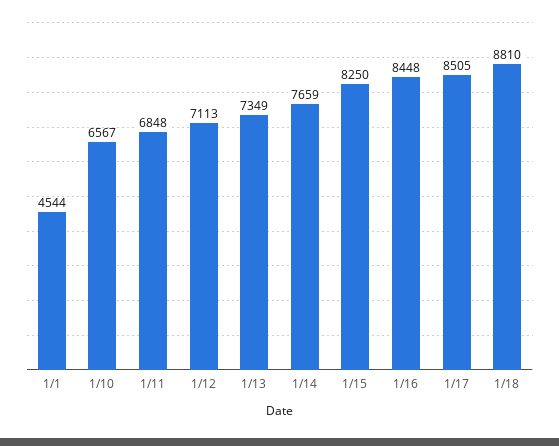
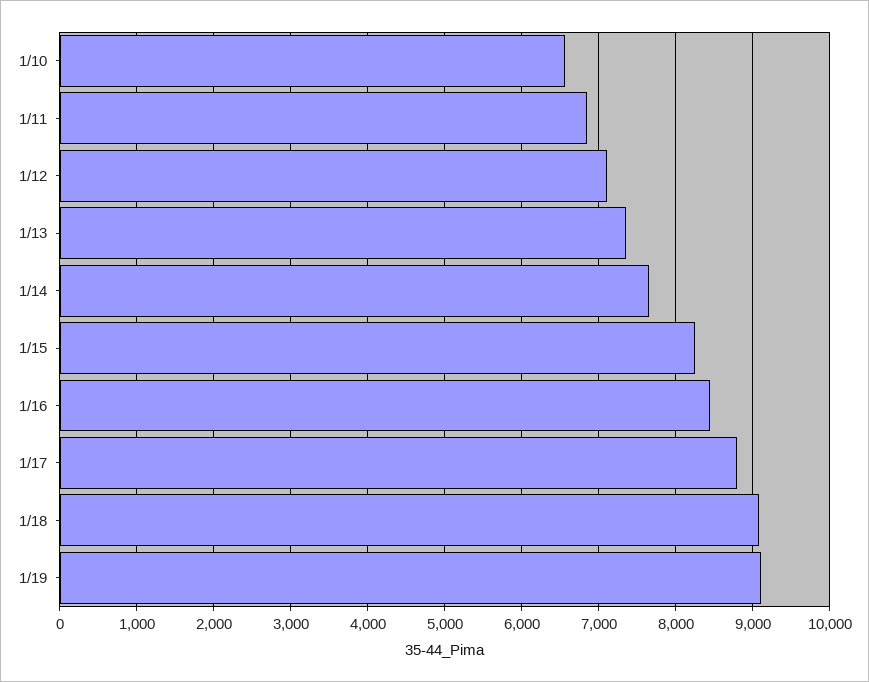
1/1: 4544 -> none
1/17: 8505 -> 8800
1/18: 8810 -> 9100
1/19: none -> 9100

